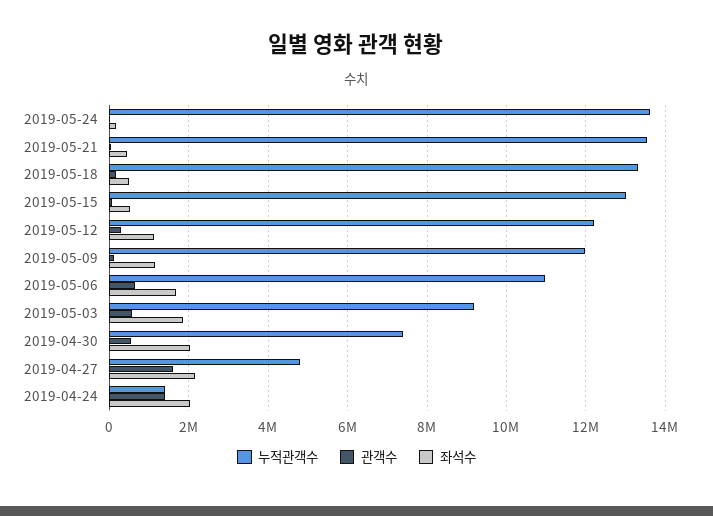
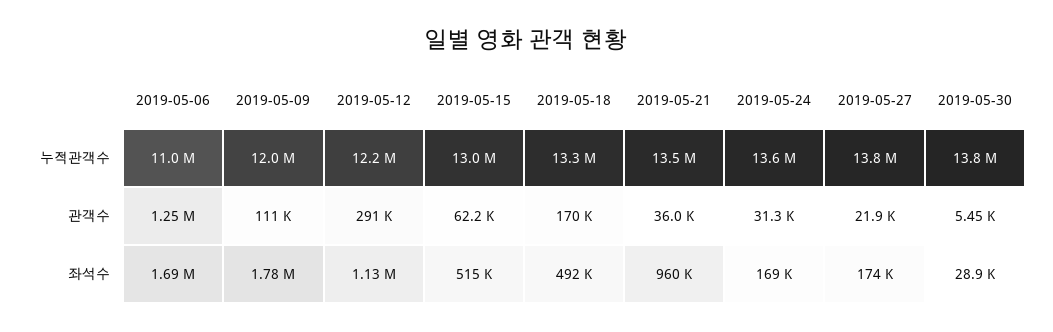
좌석수, 2019-05-21: 400000 -> 960000
좌석수, 2019-05-09: 1200000 -> 1780000
관객수, 2019-05-06: 600000 -> 1250000
누적관객수, 2019-05-03: 9200000 -> none
관객수, 2019-05-03: 600000 -> none
좌석수, 2019-05-03: 1800000 -> none
누적관객수, 2019-04-30: 7400000 -> none
관객수, 2019-04-30: 600000 -> none
좌석수, 2019-04-30: 2000000 -> none
누적관객수, 2019-04-27: 4800000 -> none
관객수, 2019-04-27: 1600000 -> none
좌석수, 2019-04-27: 2200000 -> none
누적관객수, 2019-04-24: 1400000 -> none
관객수, 2019-04-24: 1400000 -> none
좌석수, 2019-04-24: 2000000 -> none
누적관객수, 2019-05-27: none -> 13800000
누적관객수, 2019-05-30: none -> 13800000
관객수, 2019-05-27: none -> 21900
관객수, 2019-05-30: none -> 5450
좌석수, 2019-05-27: none -> 174000
좌석수, 2019-05-30: none -> 28900

